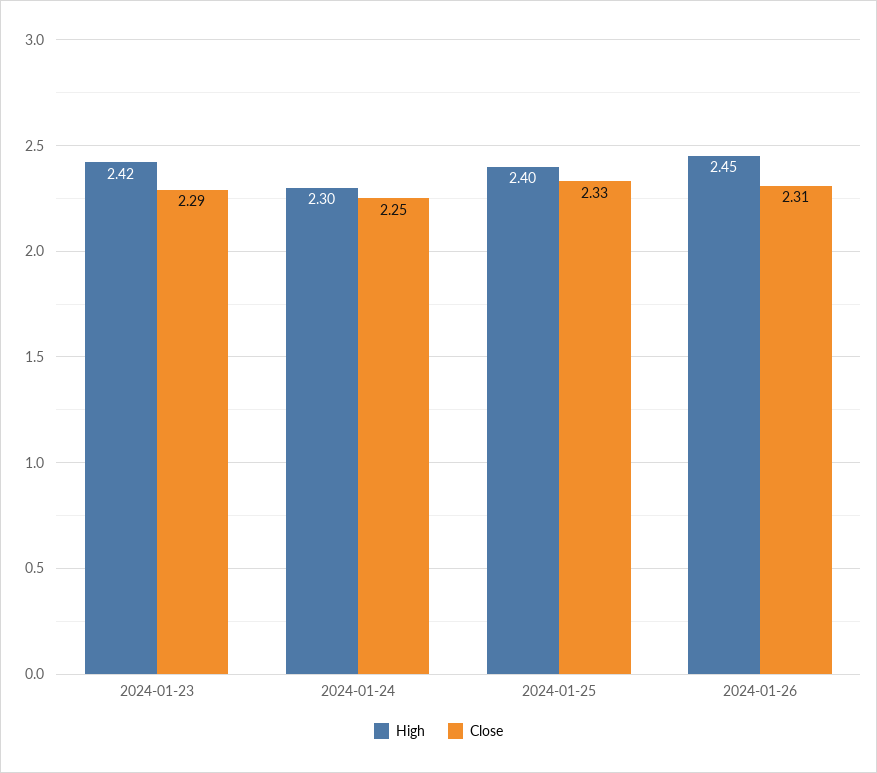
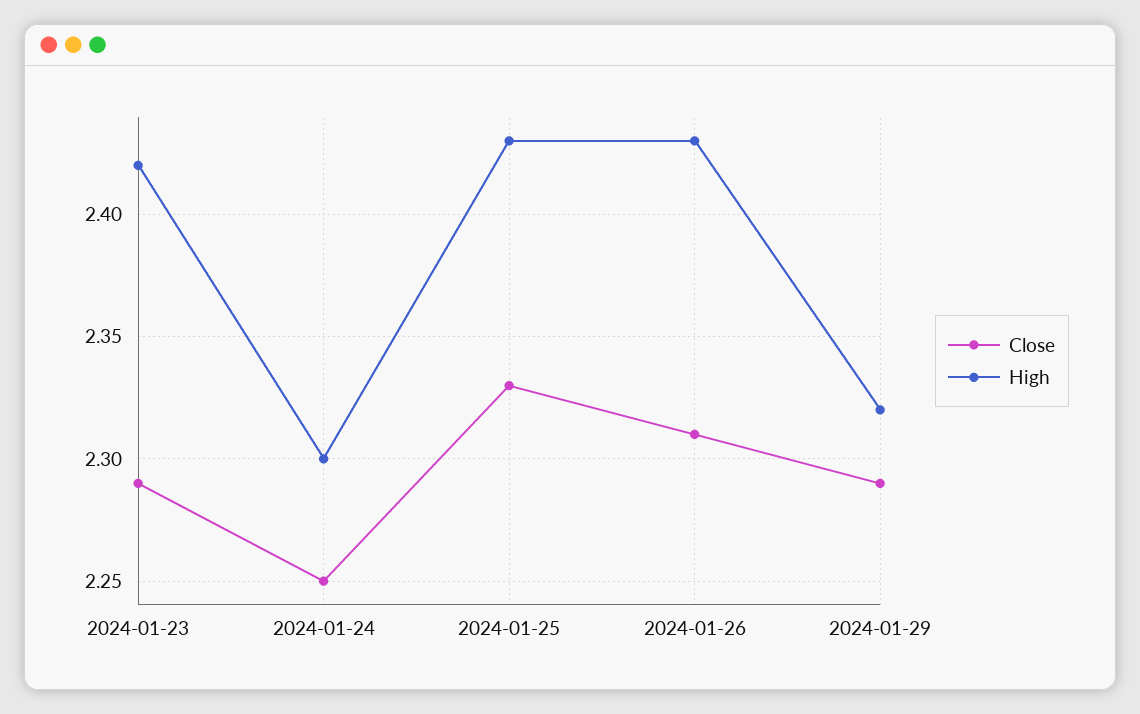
High, 2024-01-25: 2.4 -> 2.43
High, 2024-01-26: 2.45 -> 2.43
Close, 2024-01-29: none -> 2.29
High, 2024-01-29: none -> 2.32

